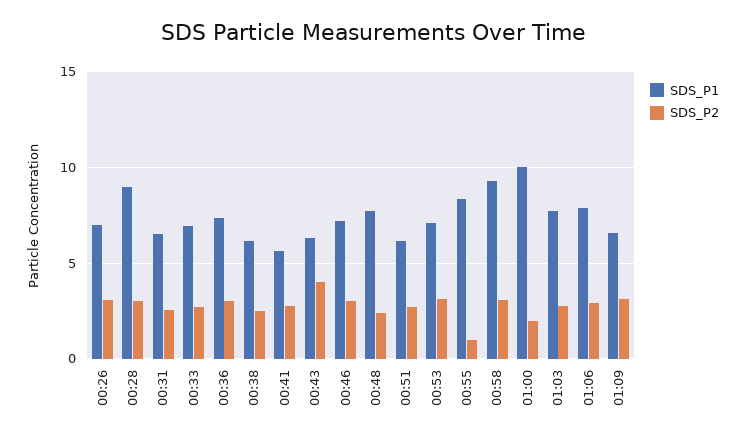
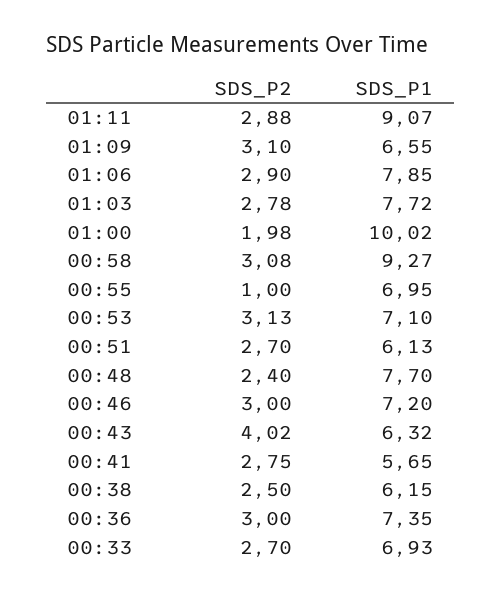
SDS_P1, 00:26: 7 -> none
SDS_P2, 00:26: 3 -> none
SDS_P1, 00:28: 9 -> none
SDS_P2, 00:28: 3 -> none
SDS_P1, 00:31: 6.5 -> none
SDS_P2, 00:31: 2.5 -> none
SDS_P1, 00:55: 8.5 -> 6.95
SDS_P2, 01:11: none -> 2.88
SDS_P1, 01:11: none -> 9.07

